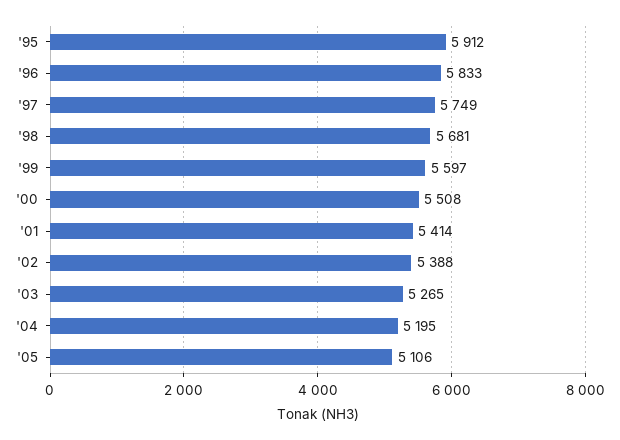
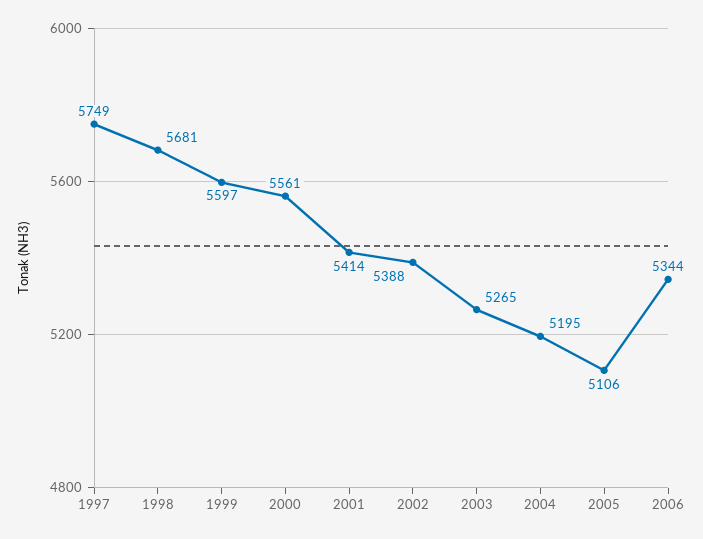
'95: 5912 -> none
'96: 5833 -> none
'00: 5508 -> 5561
2006: none -> 5344

